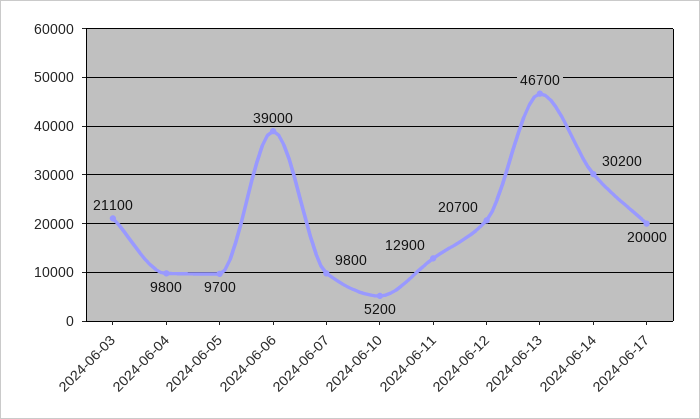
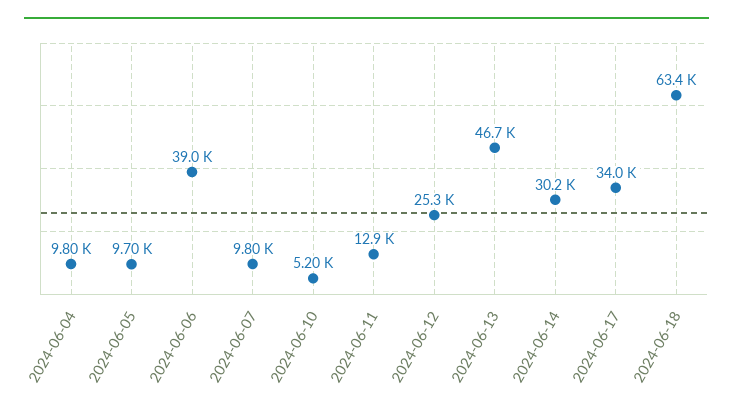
2024-06-03: 21100 -> none
2024-06-12: 20700 -> 25300
2024-06-17: 20000 -> 34000
2024-06-18: none -> 63400

